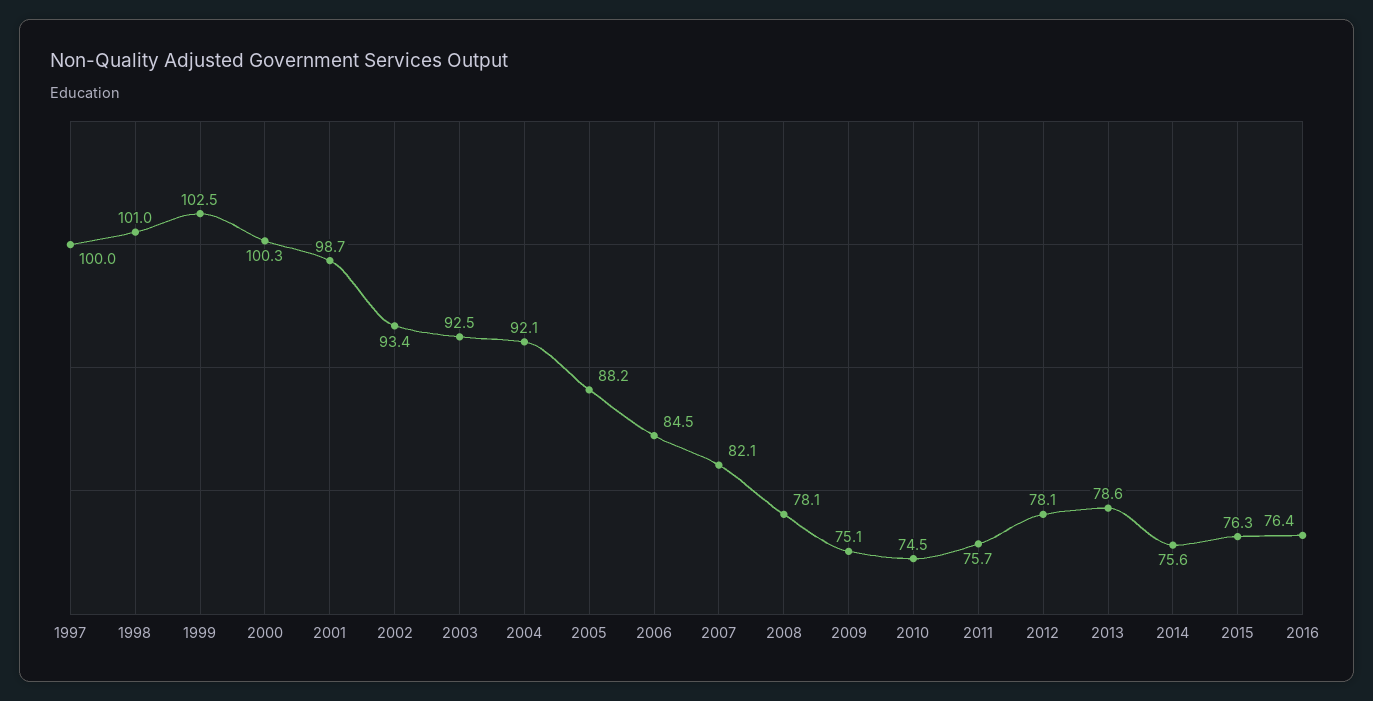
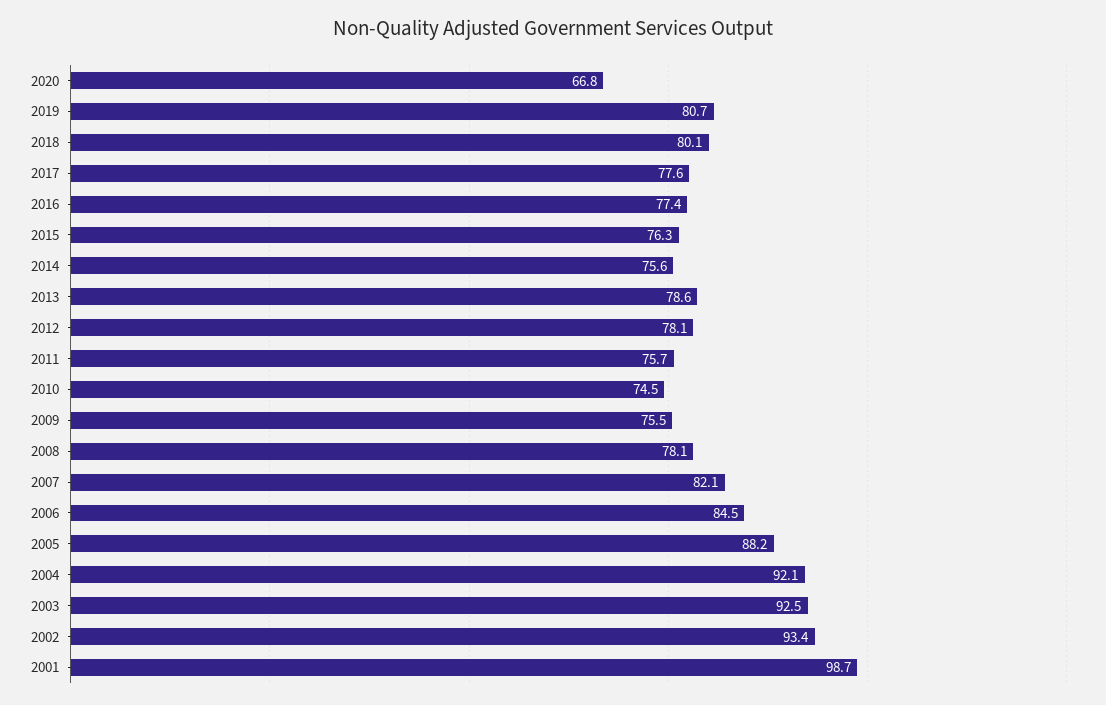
1997: 100 -> none
1998: 101 -> none
1999: 102.5 -> none
2000: 100.3 -> none
2009: 75.1 -> 75.5
2016: 76.4 -> 77.4
2020: none -> 66.8
2019: none -> 80.7
2018: none -> 80.1
2017: none -> 77.6

